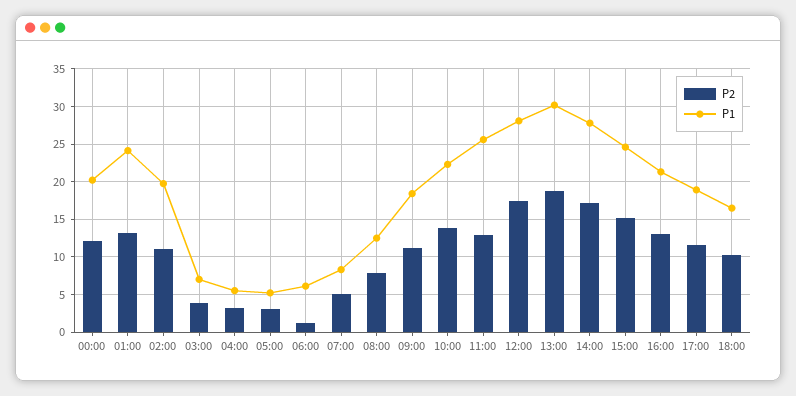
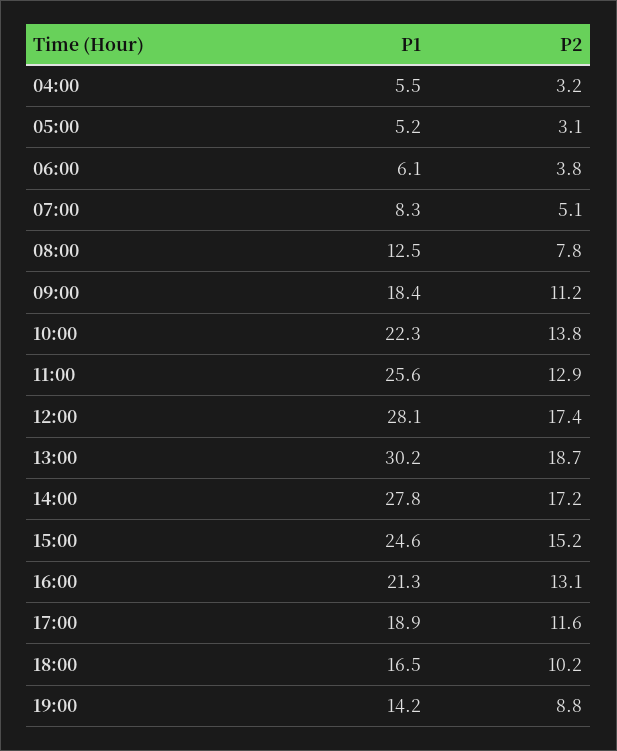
P2, 00:00: 12 -> none
P1, 00:00: 20 -> none
P2, 01:00: 13 -> none
P1, 01:00: 24 -> none
P2, 02:00: 11 -> none
P1, 02:00: 20 -> none
P2, 03:00: 4 -> none
P1, 03:00: 7 -> none
P2, 06:00: 1 -> 3.8
P1, 19:00: none -> 14.2
P2, 19:00: none -> 8.8

